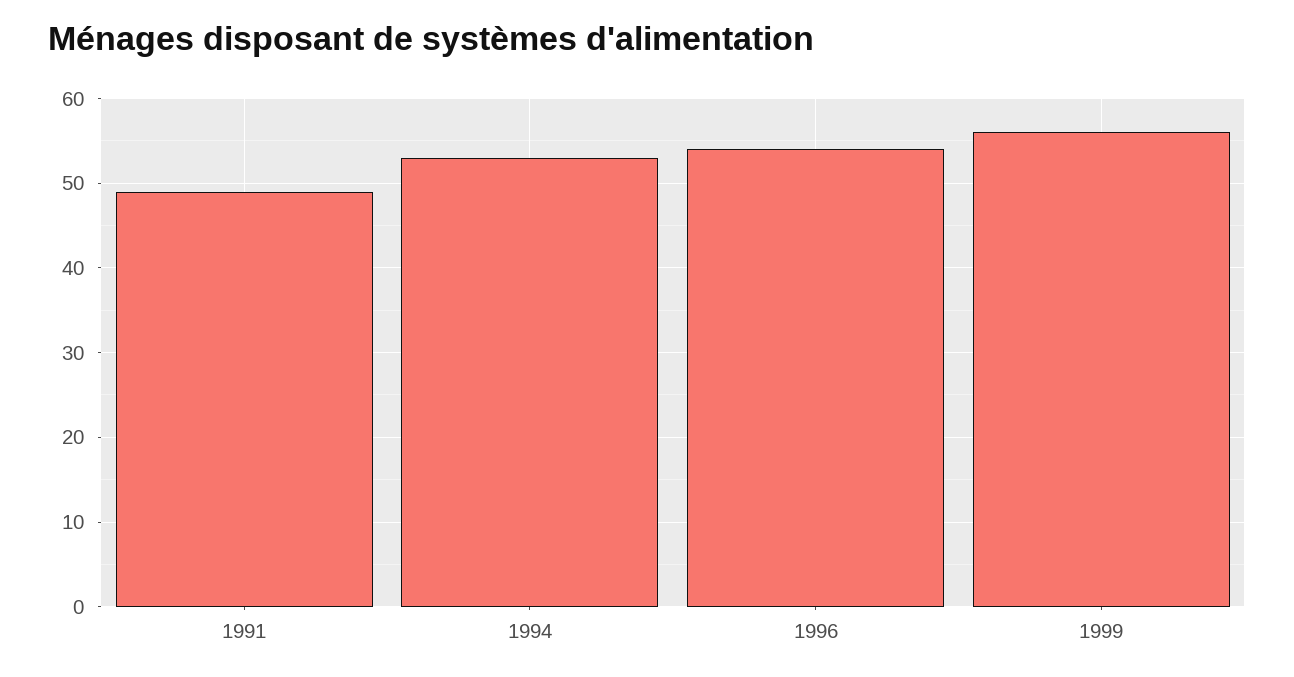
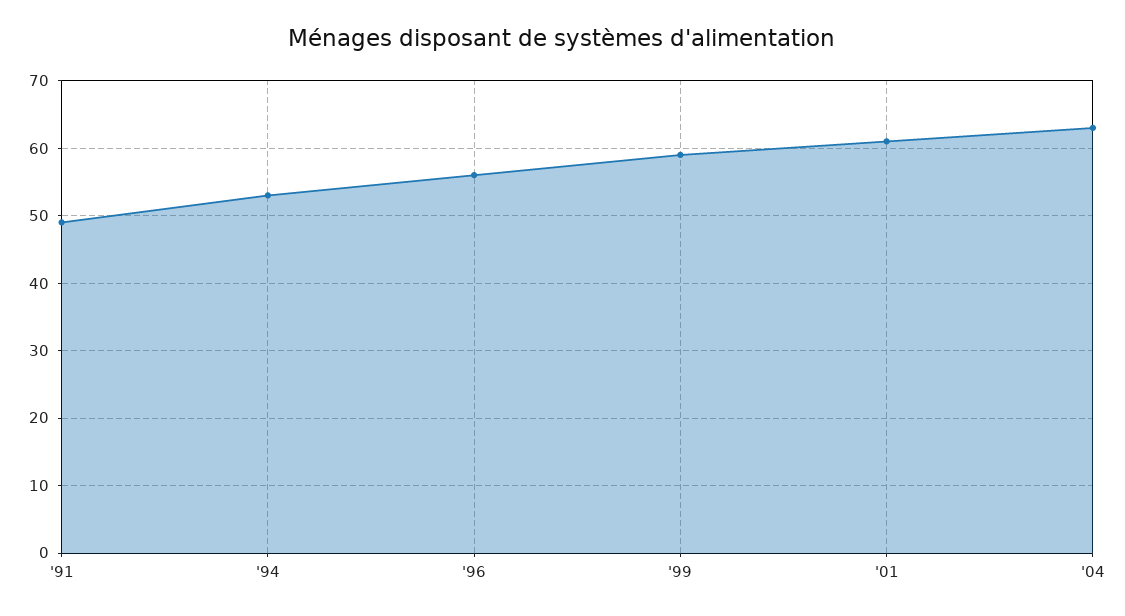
1996: 54 -> 56
1999: 56 -> 59
'01: none -> 61
'04: none -> 63

